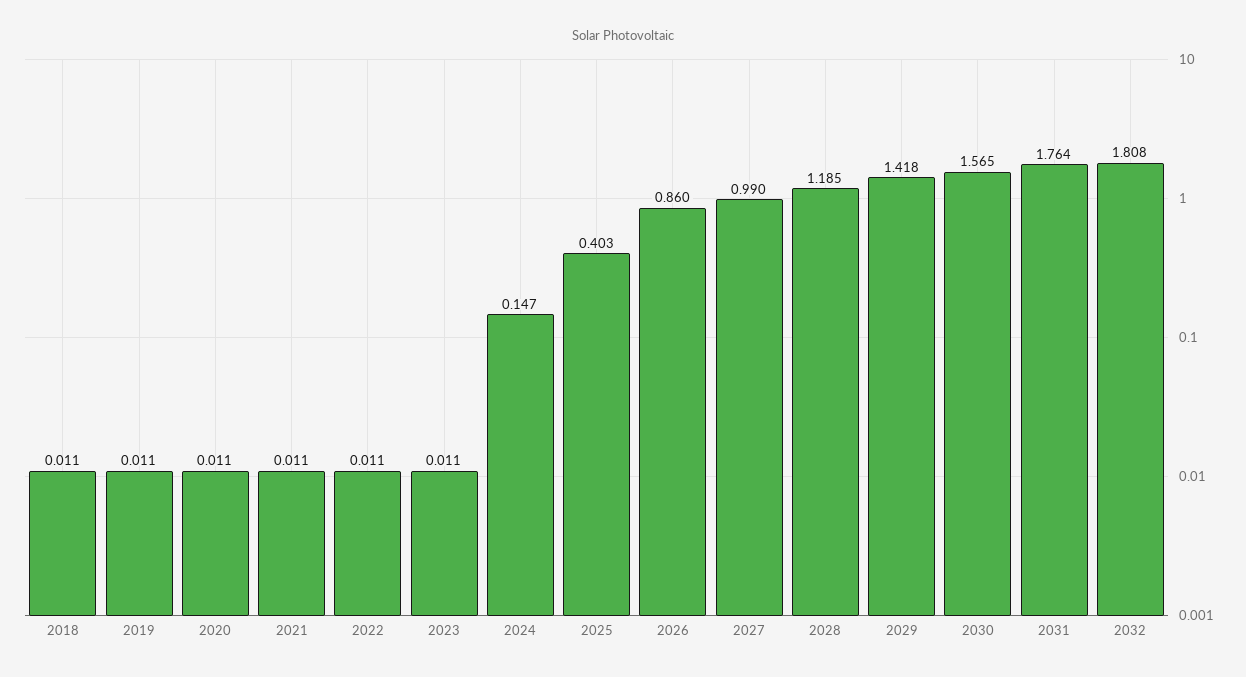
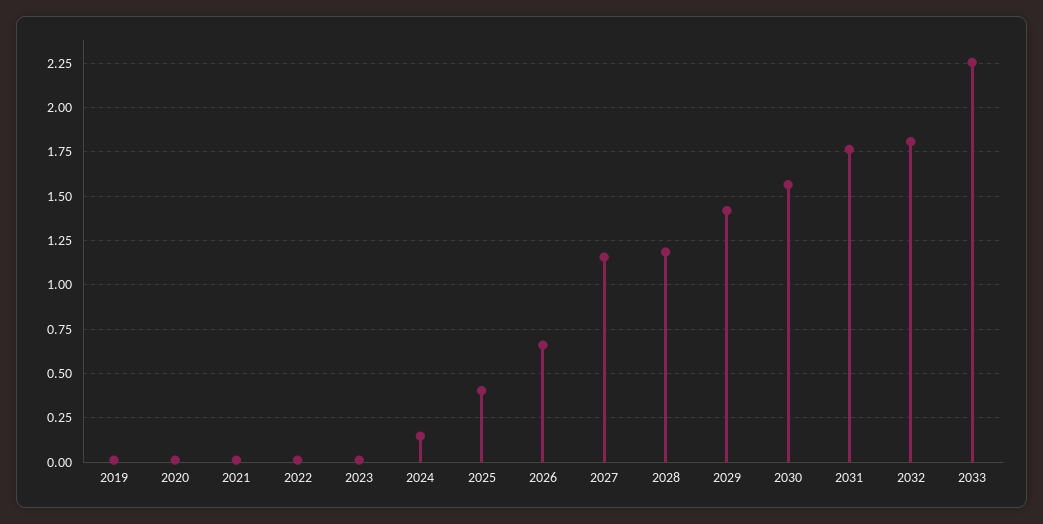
2018: 0.011 -> none
2026: 0.86 -> 0.65
2027: 0.99 -> 1.15
2033: none -> 2.25

